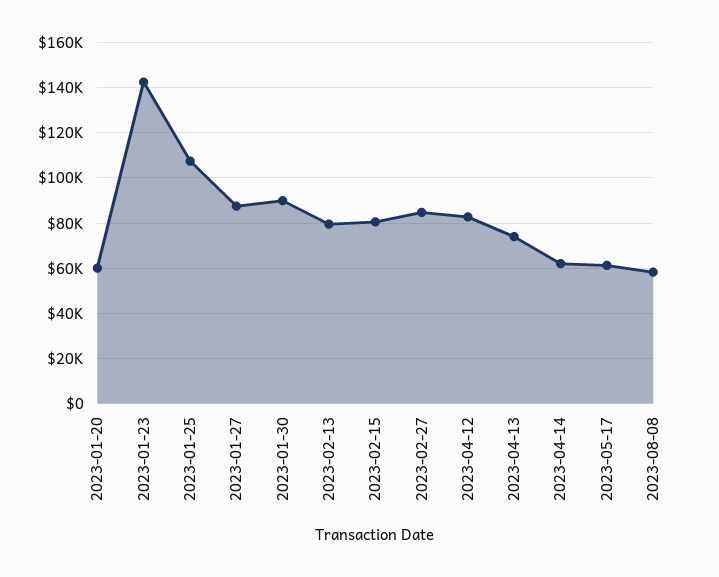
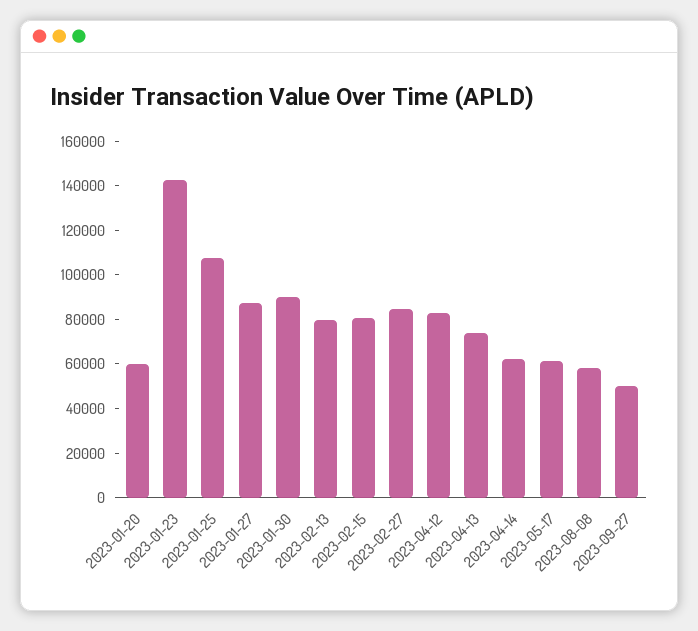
2023-09-27: none -> 50000

